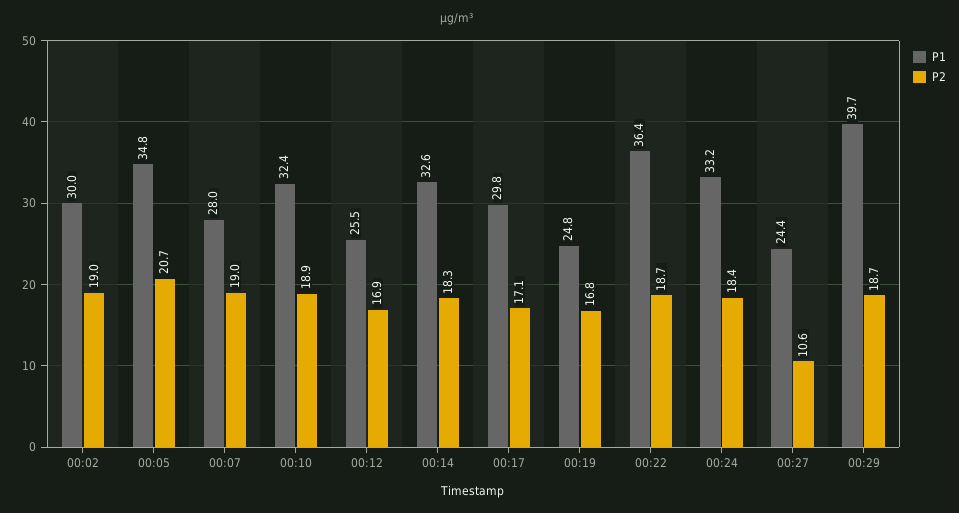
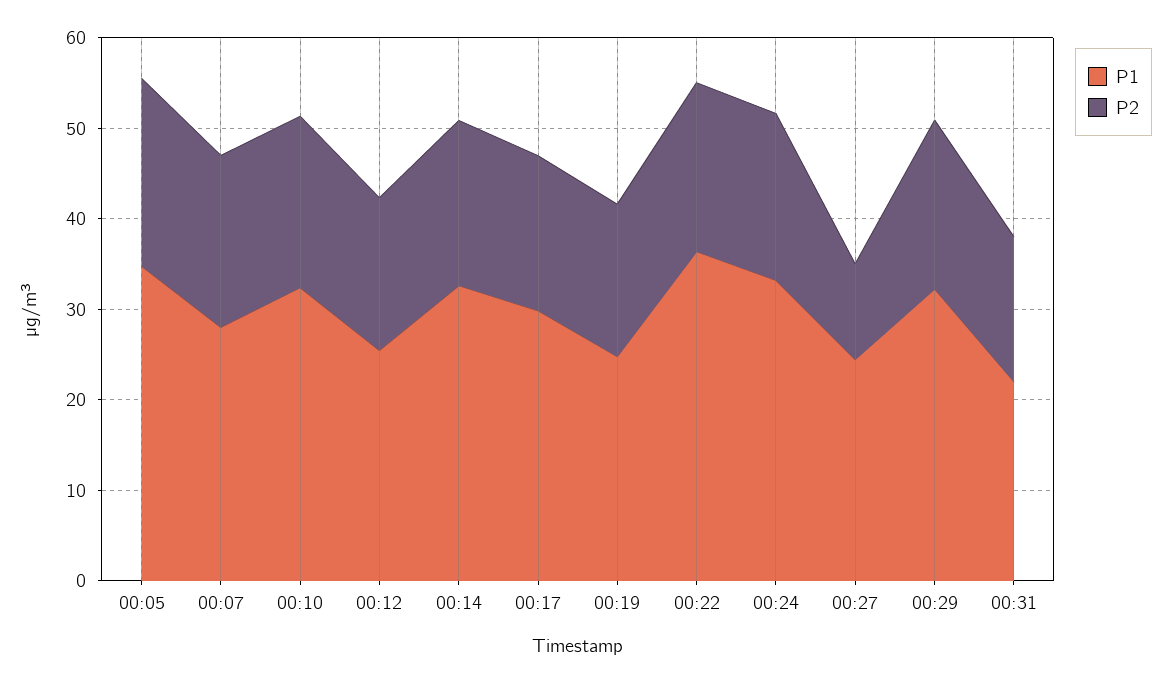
P1, 00:02: 30 -> none
P2, 00:02: 19 -> none
P1, 00:29: 39.7 -> 32
P1, 00:31: none -> 22
P2, 00:31: none -> 16

